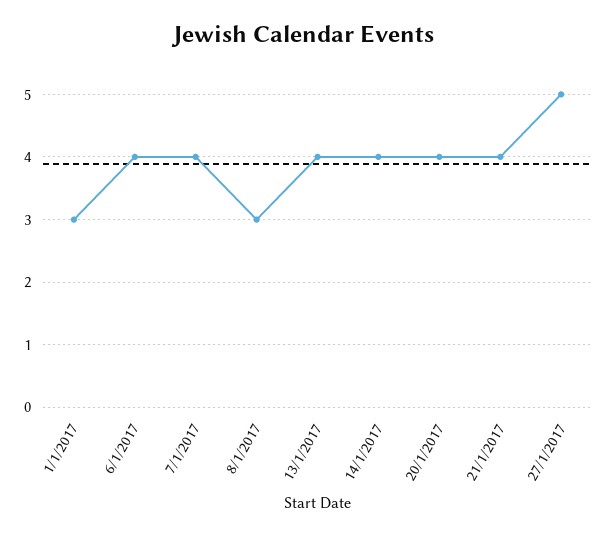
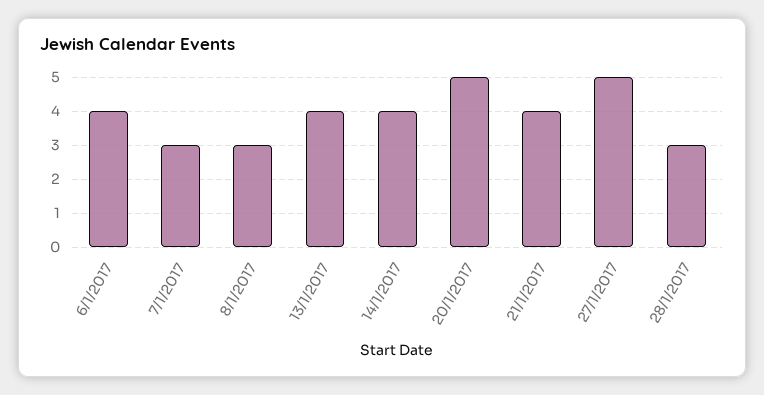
1/1/2017: 3 -> none
7/1/2017: 4 -> 3
20/1/2017: 4 -> 5
28/1/2017: none -> 3

